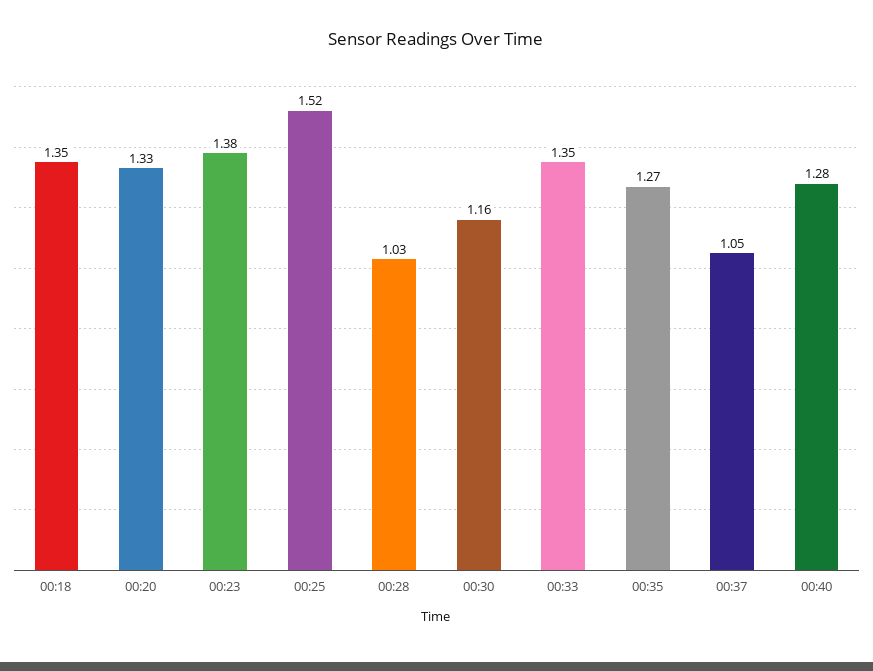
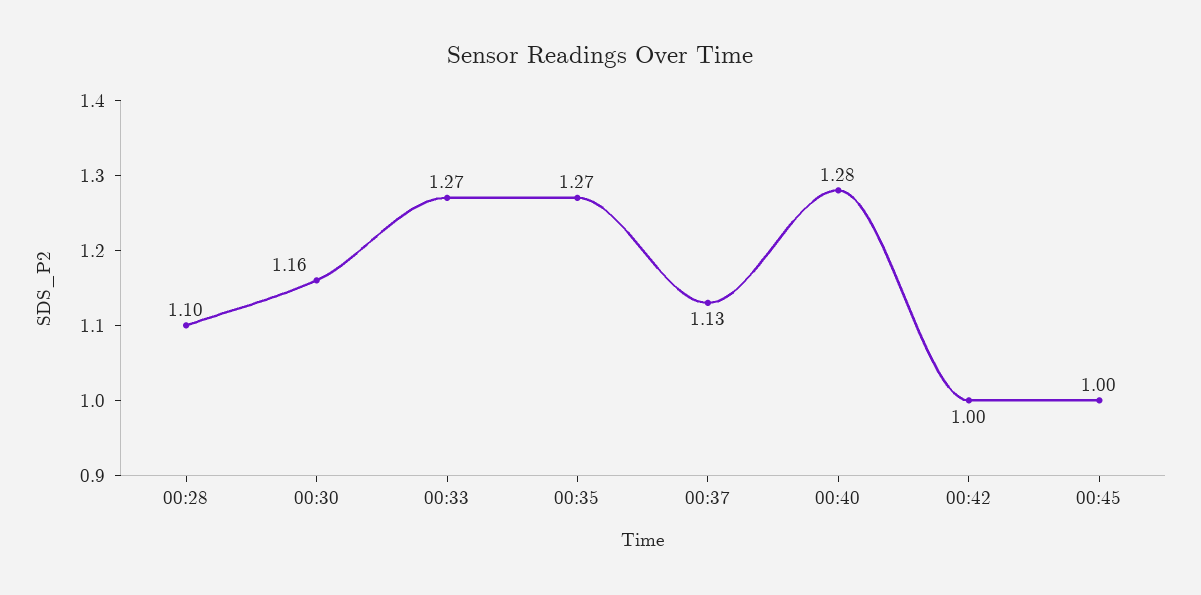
00:18: 1.35 -> none
00:20: 1.33 -> none
00:23: 1.38 -> none
00:25: 1.52 -> none
00:28: 1.03 -> 1.1
00:33: 1.35 -> 1.27
00:37: 1.05 -> 1.13
00:42: none -> 1
00:45: none -> 1

